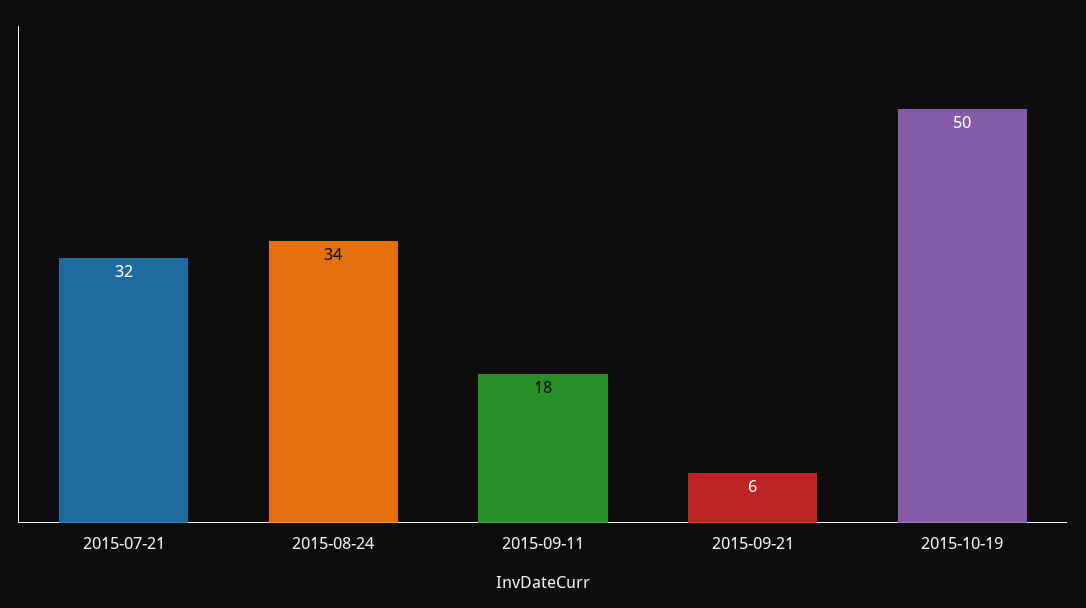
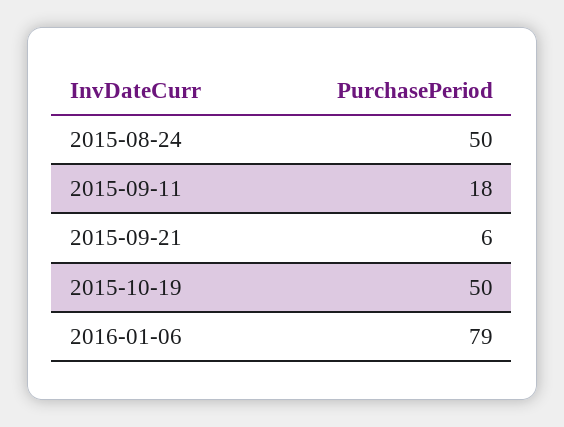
2015-07-21: 32 -> none
2015-08-24: 34 -> 50
2016-01-06: none -> 79

